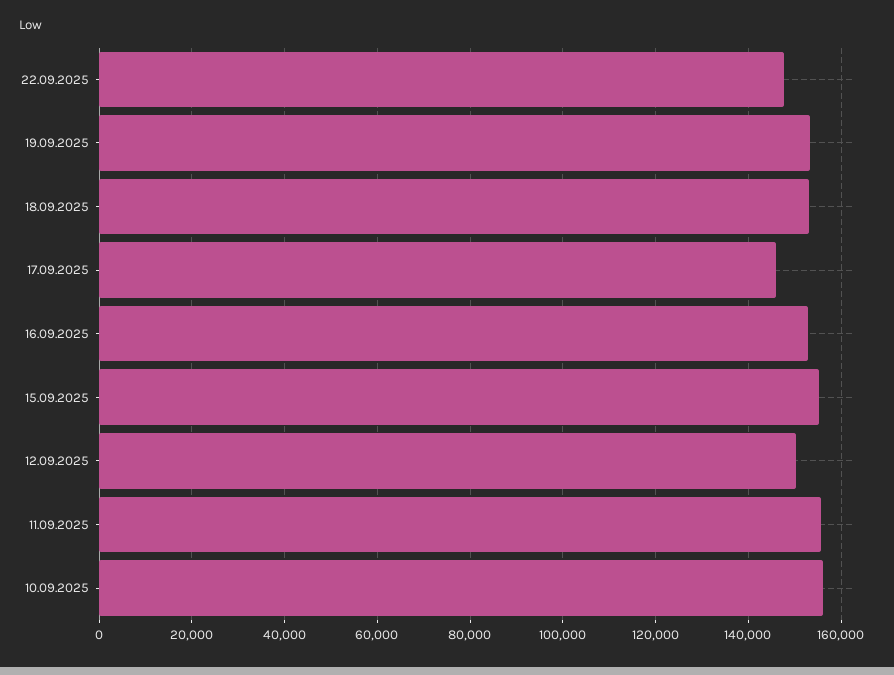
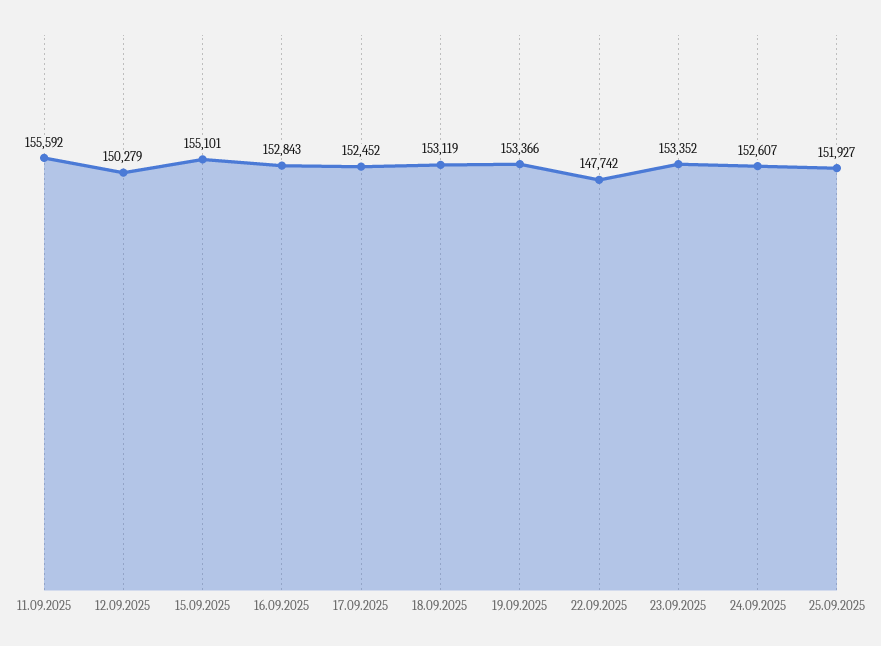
17.09.2025: 146000 -> 152452
10.09.2025: 156000 -> none
23.09.2025: none -> 153352
24.09.2025: none -> 152607
25.09.2025: none -> 151927

